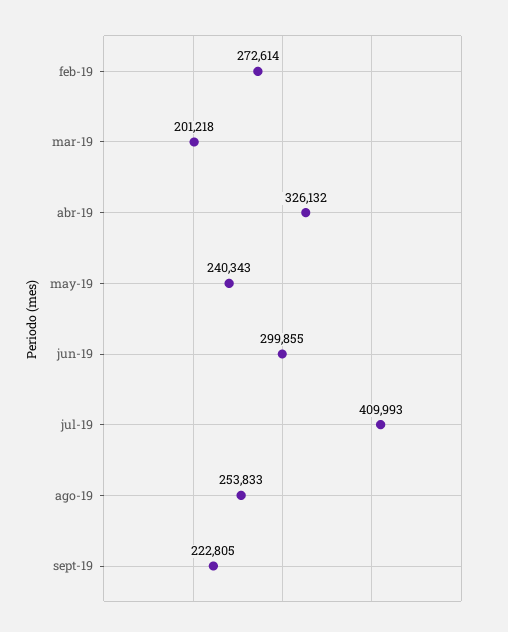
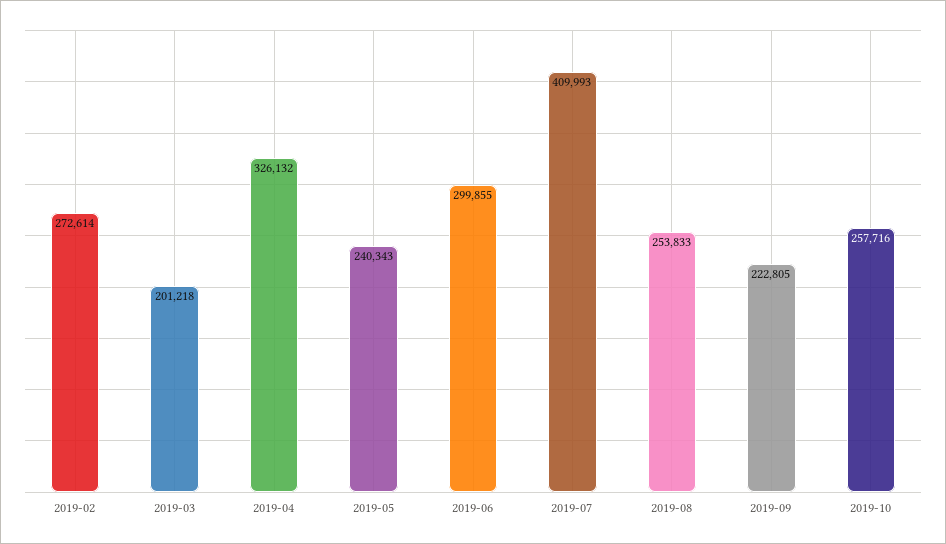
2019-10: none -> 257716

